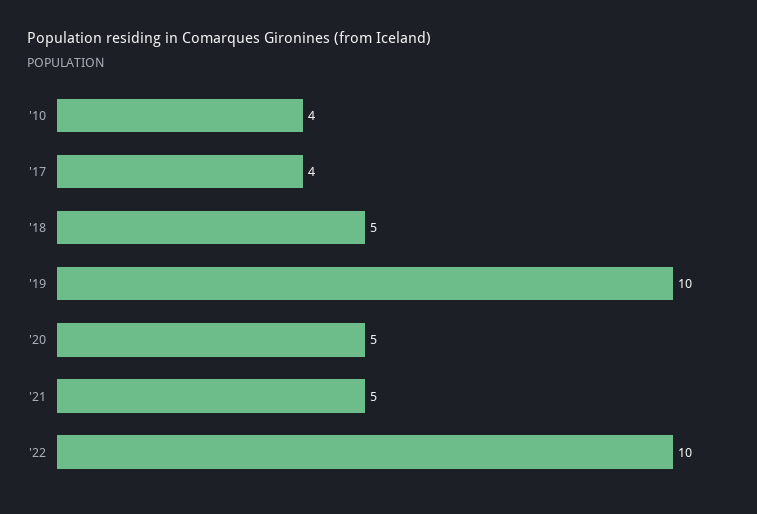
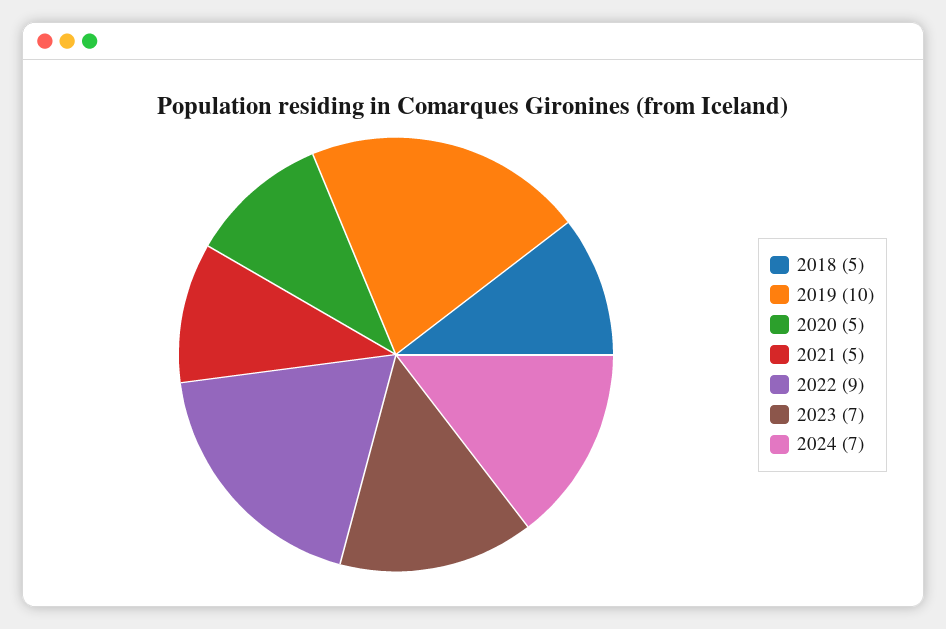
'10: 4 -> none
'17: 4 -> none
'22: 10 -> 9
2023: none -> 7
2024: none -> 7

